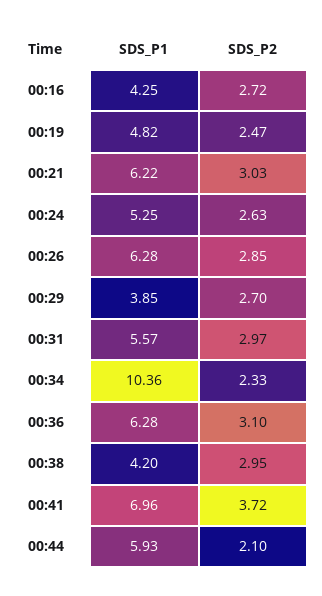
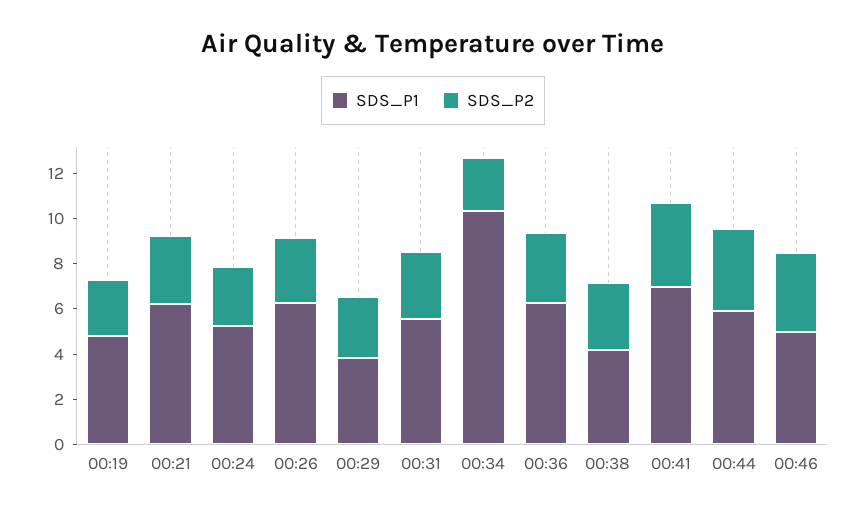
SDS_P1, 00:16: 4.25 -> none
SDS_P2, 00:16: 2.72 -> none
SDS_P2, 00:44: 2.1 -> 3.5
SDS_P1, 00:46: none -> 5
SDS_P2, 00:46: none -> 3.5

